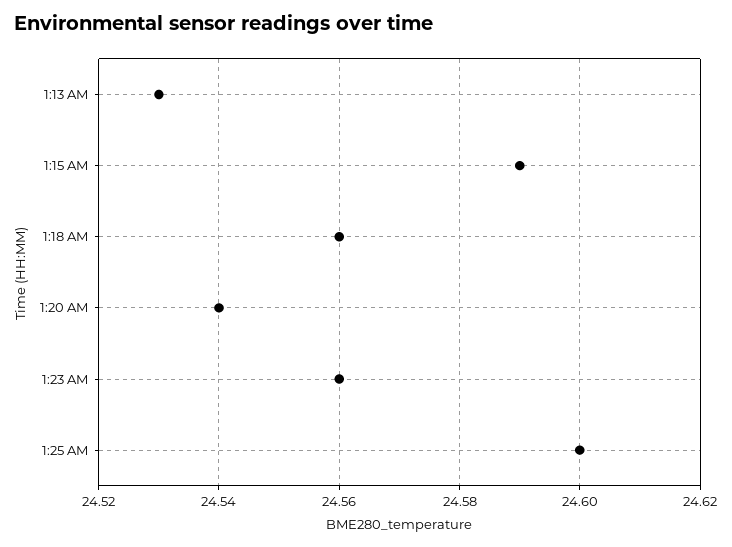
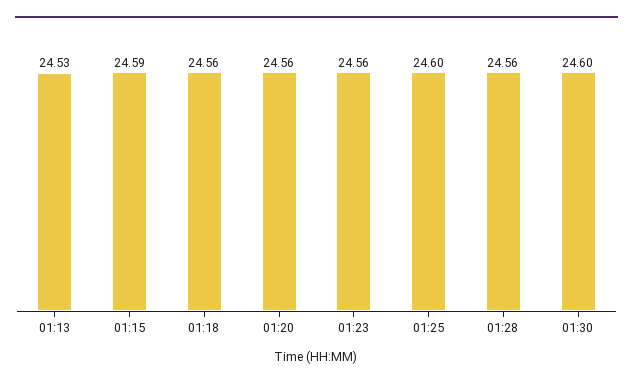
1:20 AM: 24.54 -> 24.56
01:28: none -> 24.56
01:30: none -> 24.6

